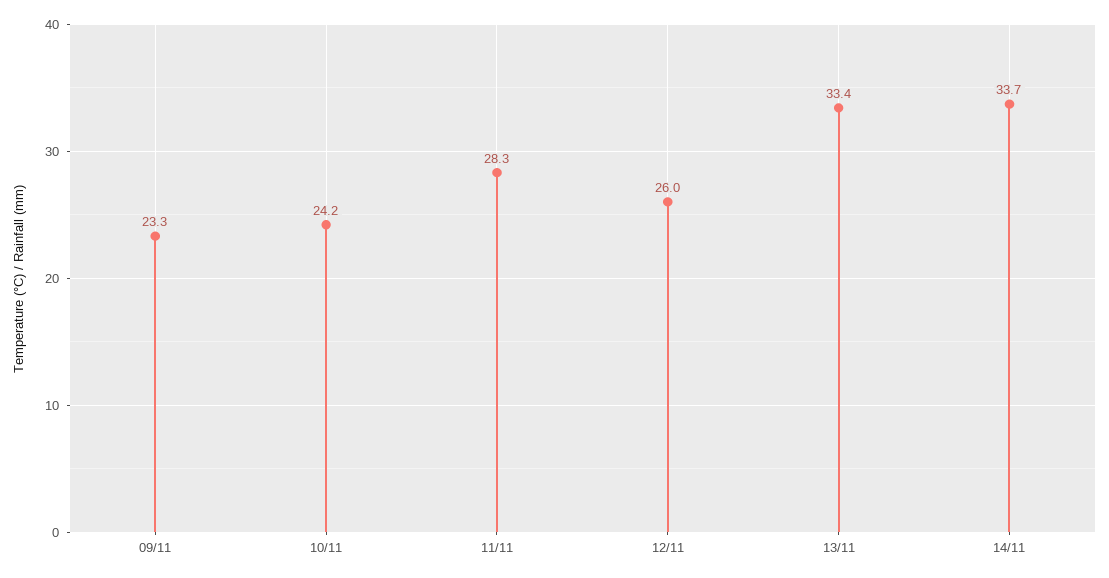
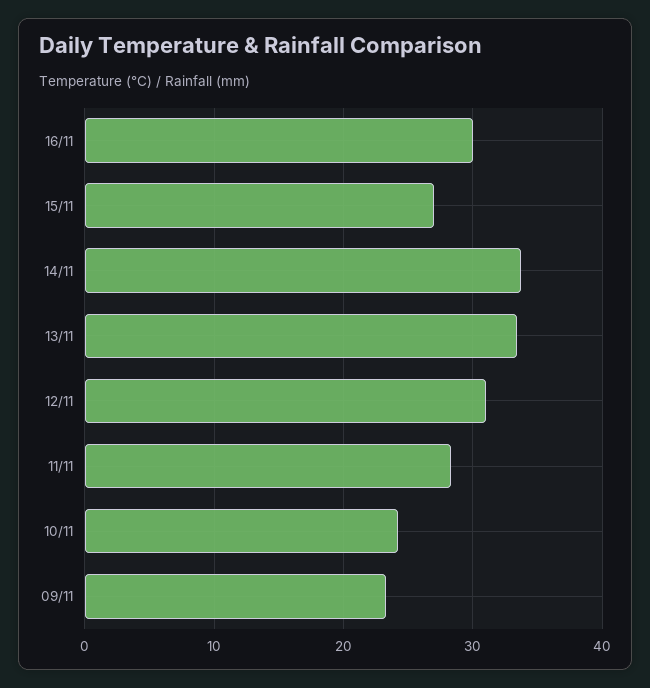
12/11: 26 -> 31
16/11: none -> 30
15/11: none -> 27

